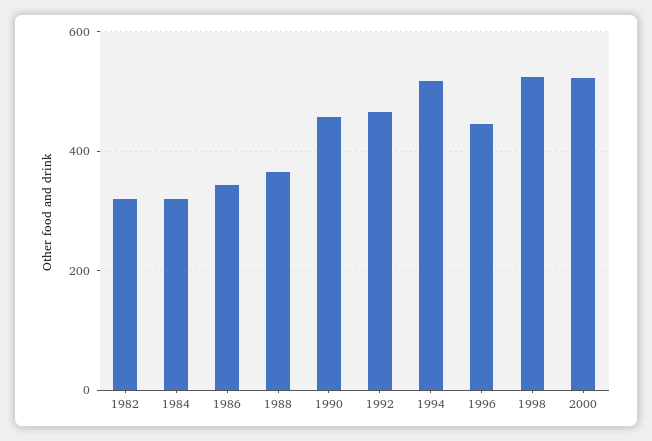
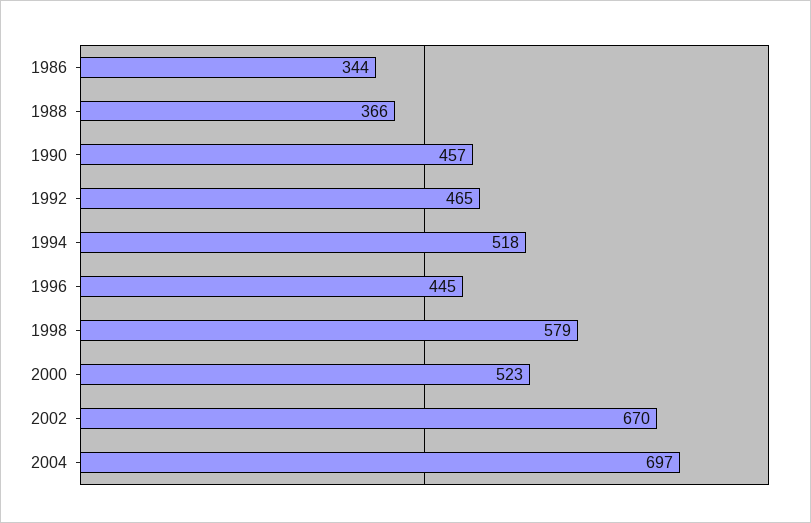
1982: 320 -> none
1984: 320 -> none
1998: 520 -> 579
2002: none -> 670
2004: none -> 697

